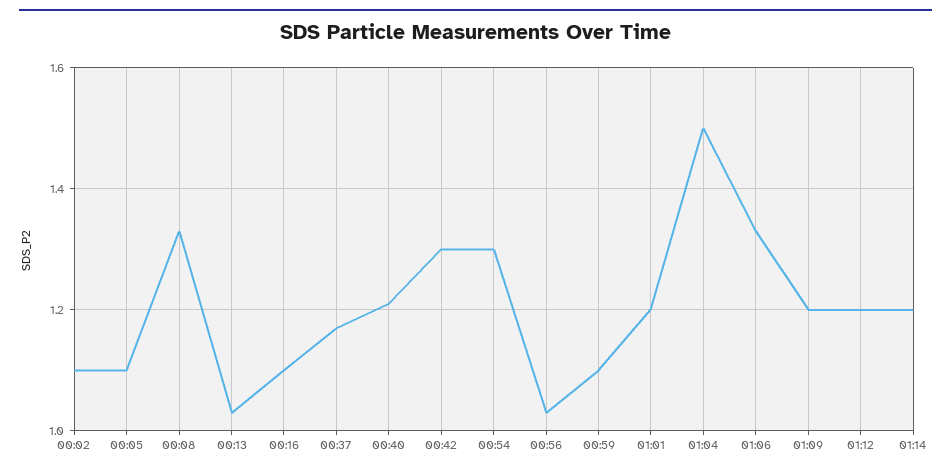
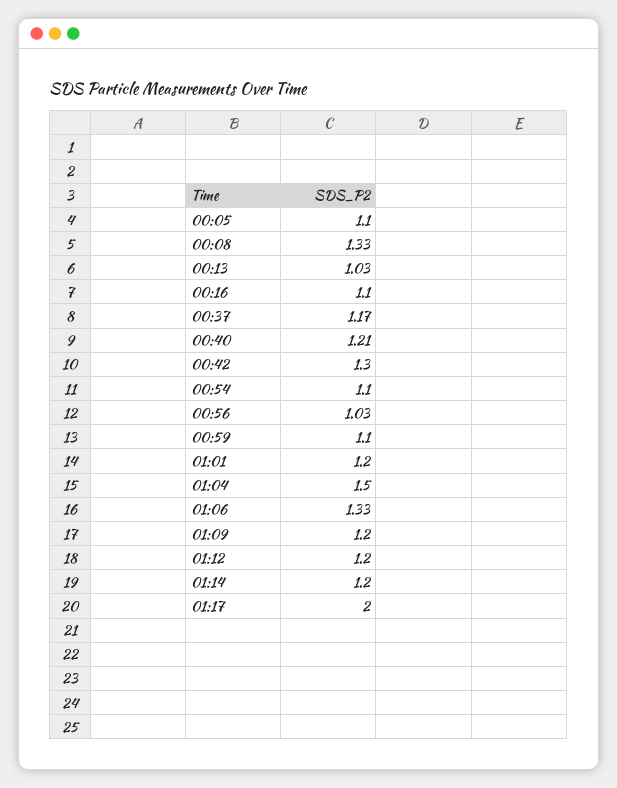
00:02: 1.1 -> none
00:54: 1.3 -> 1.1
01:17: none -> 2

